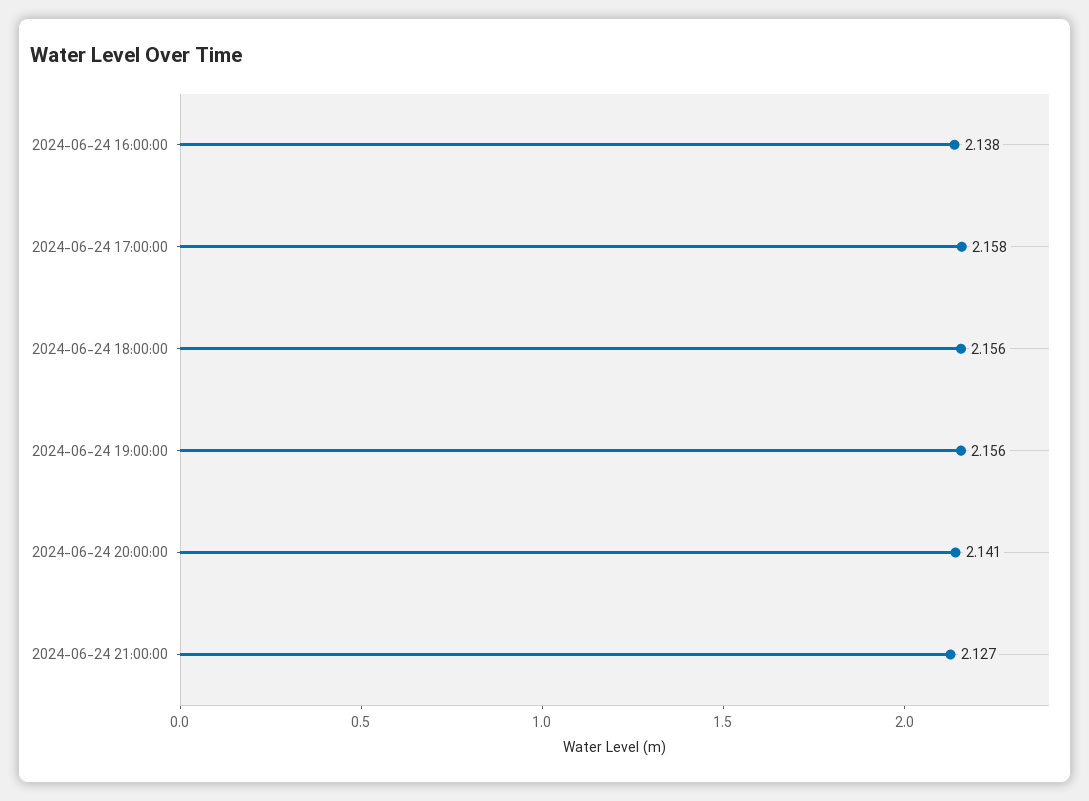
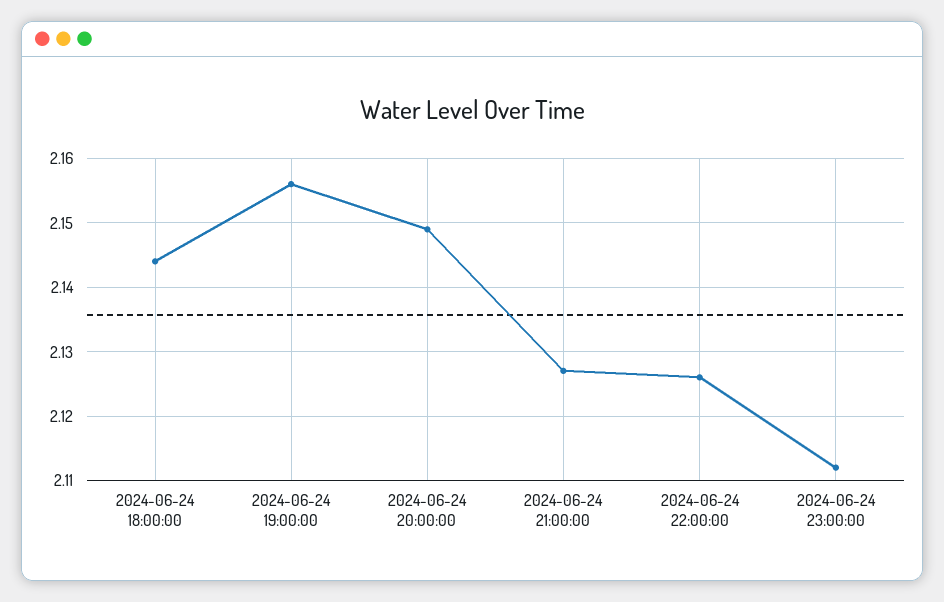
2024-06-24 16:00:00: 2.138 -> none
2024-06-24 17:00:00: 2.158 -> none
2024-06-24 18:00:00: 2.156 -> 2.144
2024-06-24 20:00:00: 2.141 -> 2.149
2024-06-24 22:00:00: none -> 2.126
2024-06-24 23:00:00: none -> 2.112

